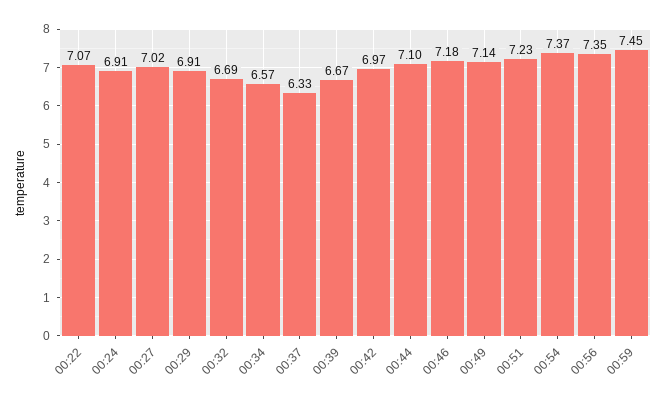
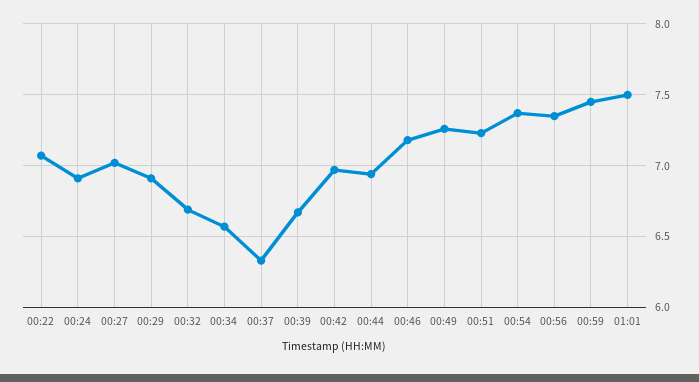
00:44: 7.1 -> 6.95
00:49: 7.14 -> 7.25
01:01: none -> 7.5

